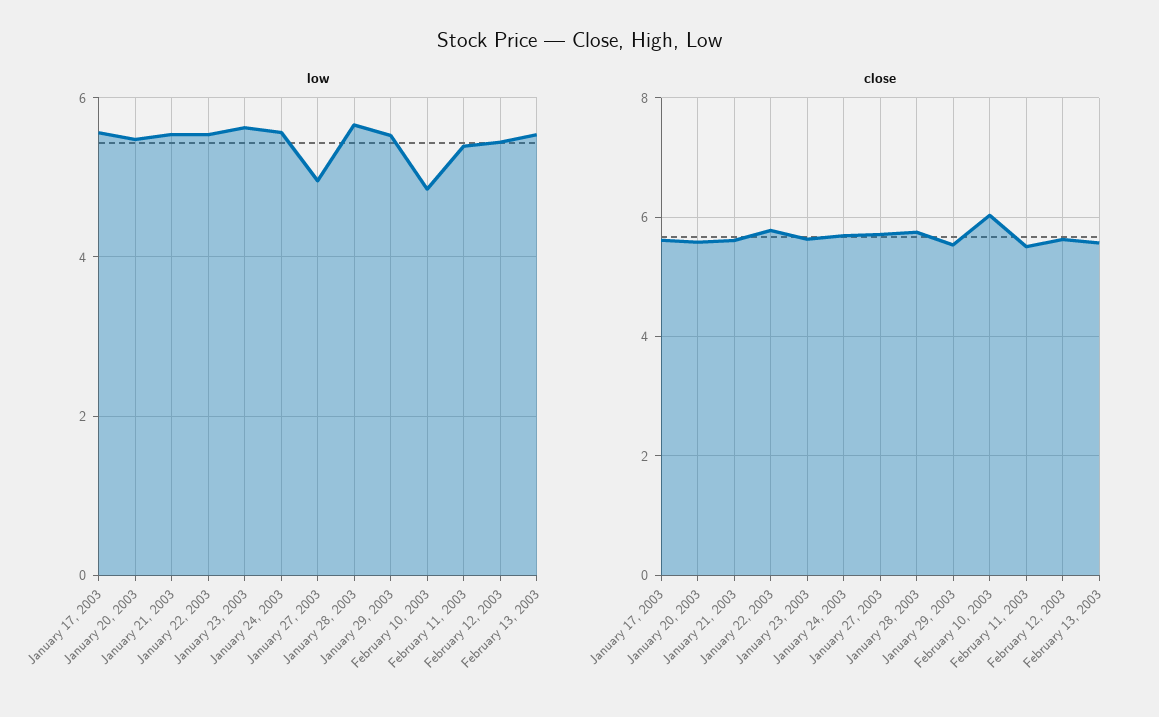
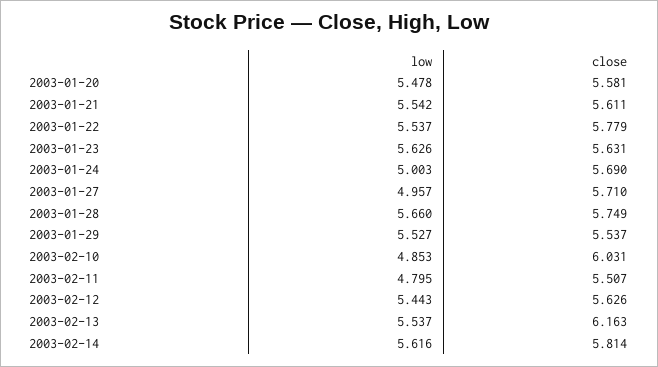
low, January 17, 2003: 5.6 -> none
low, January 24, 2003: 5.6 -> 5.003
low, February 11, 2003: 5.4 -> 4.795
close, January 17, 2003: 5.6 -> none
close, February 13, 2003: 5.6 -> 6.163
low, 2003-02-14: none -> 5.616
close, 2003-02-14: none -> 5.814

